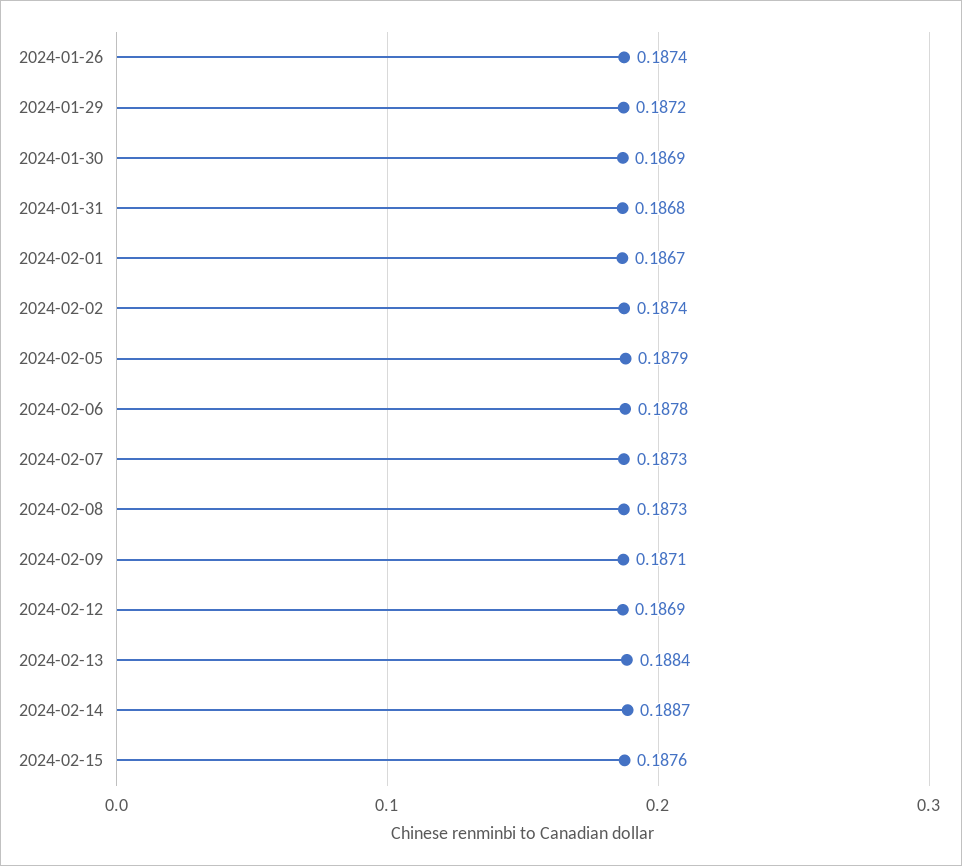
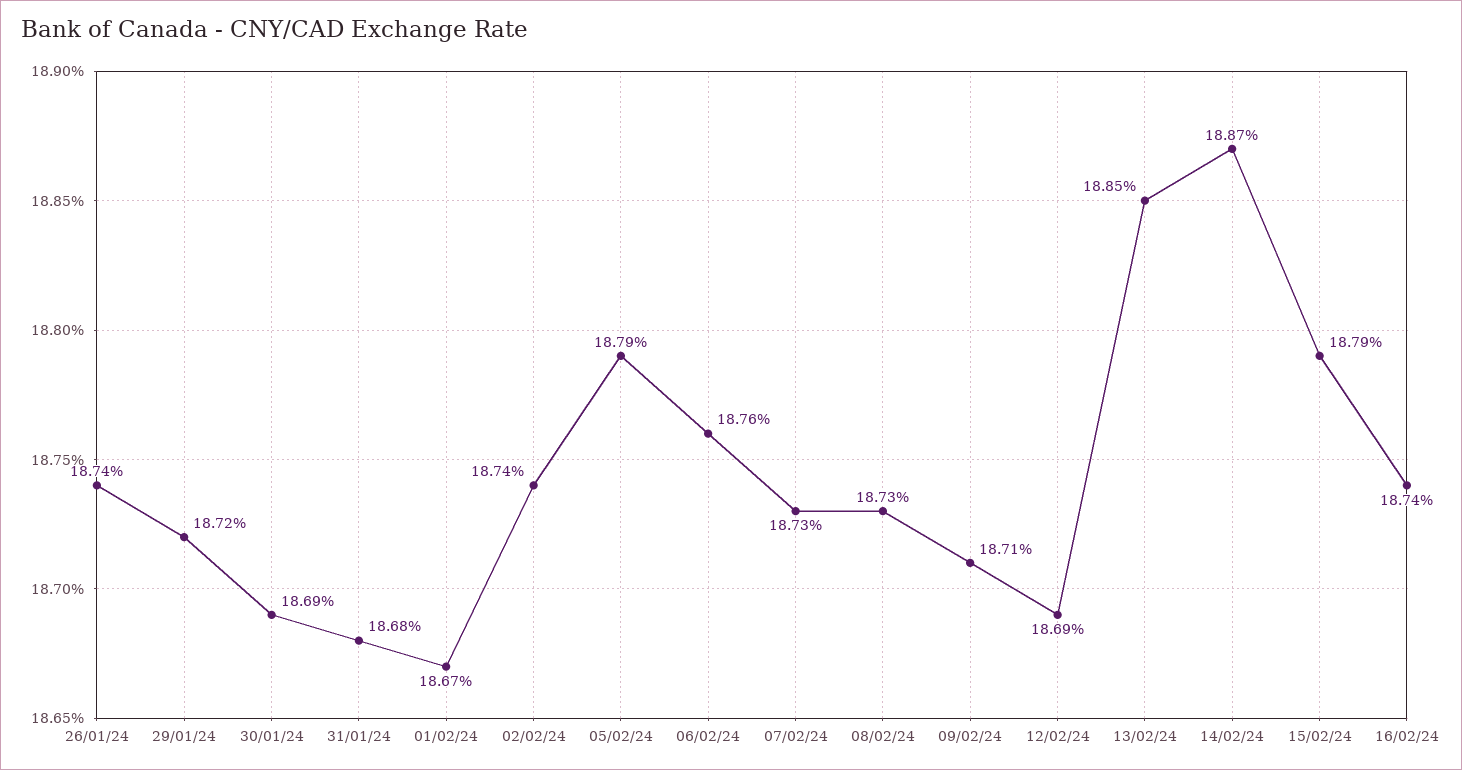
2024-02-06: 0.1878 -> 0.1876
2024-02-13: 0.1884 -> 0.1885
2024-02-15: 0.1876 -> 0.1879
16/02/24: none -> 0.1874

